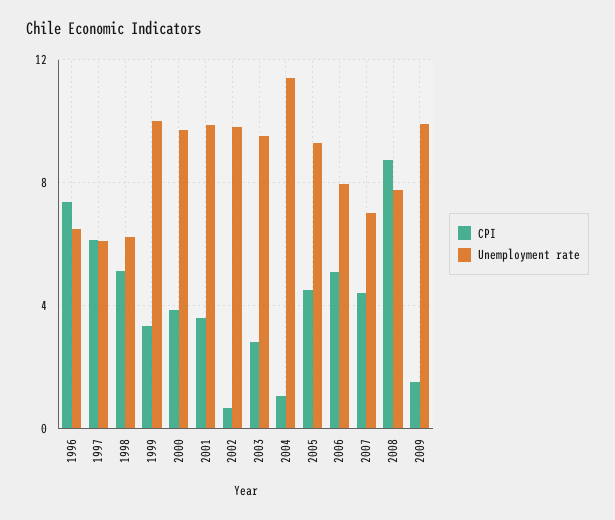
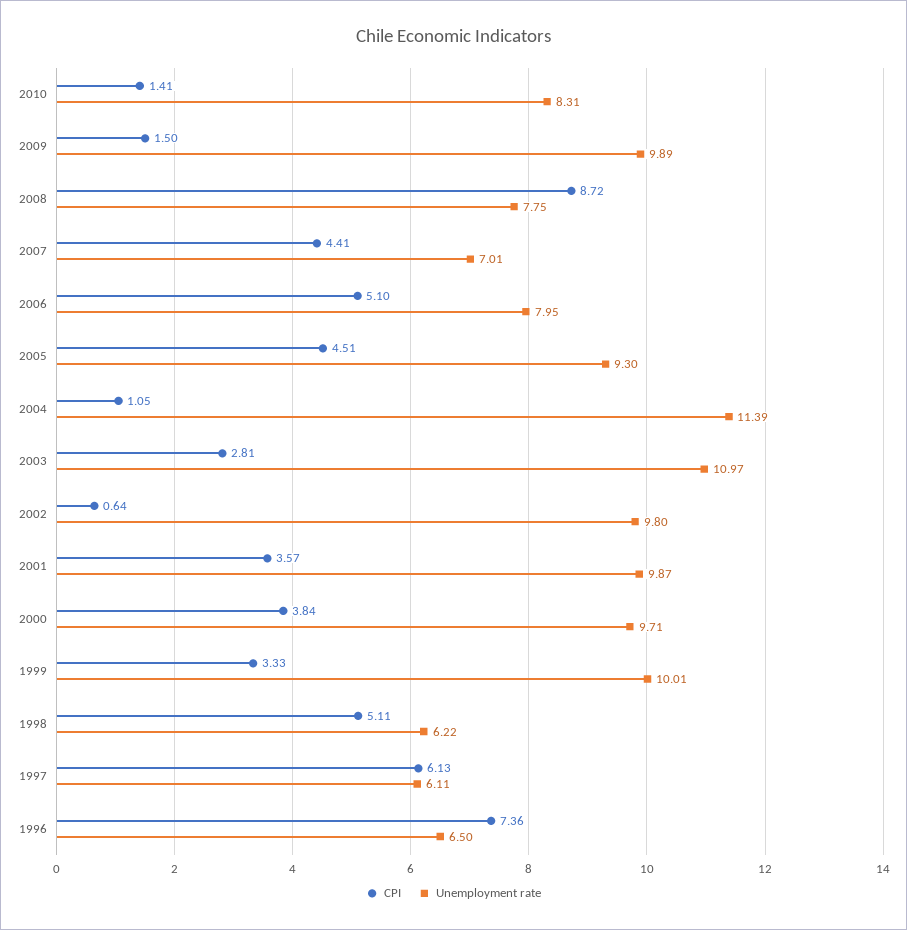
Unemployment rate, 2003: 9.5 -> 10.97
CPI, 2010: none -> 1.41
Unemployment rate, 2010: none -> 8.31

